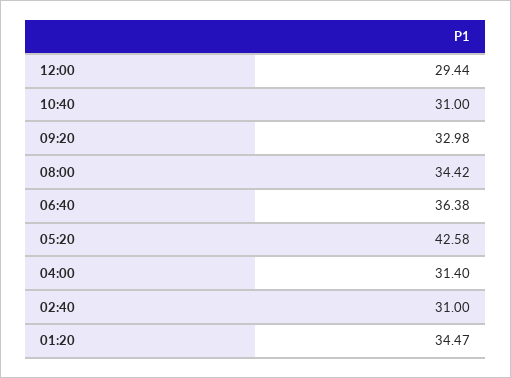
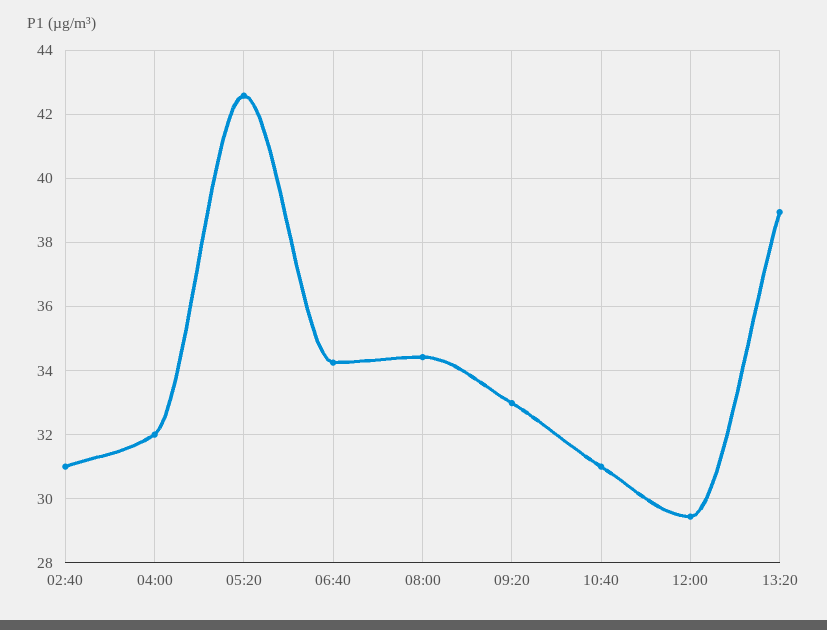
06:40: 36.38 -> 34.2
04:00: 31.4 -> 32
01:20: 34.47 -> none
13:20: none -> 39

